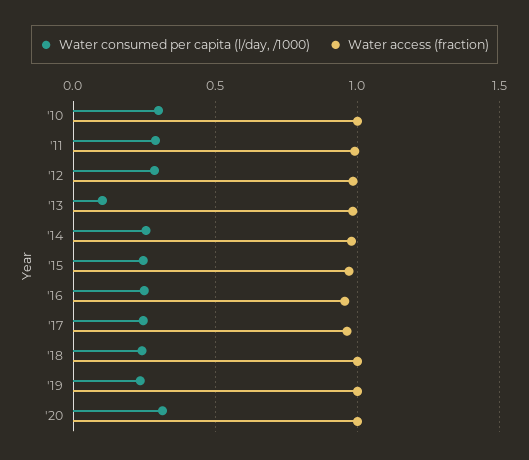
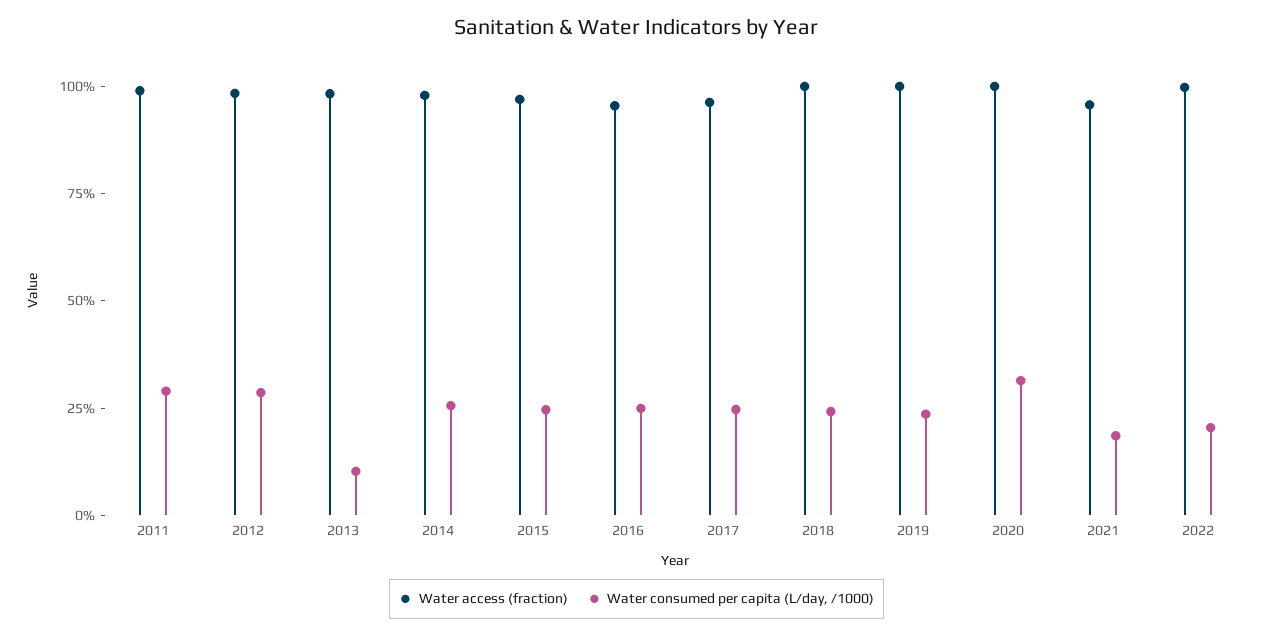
Water consumed per capita (l/day, /1000), '10: 0.3 -> none
Water access (fraction), '10: 1 -> none
Water access (fraction), 2021: none -> 0.95
Water consumed per capita (l/day, /1000), 2021: none -> 0.2
Water access (fraction), 2022: none -> 1
Water consumed per capita (l/day, /1000), 2022: none -> 0.2

